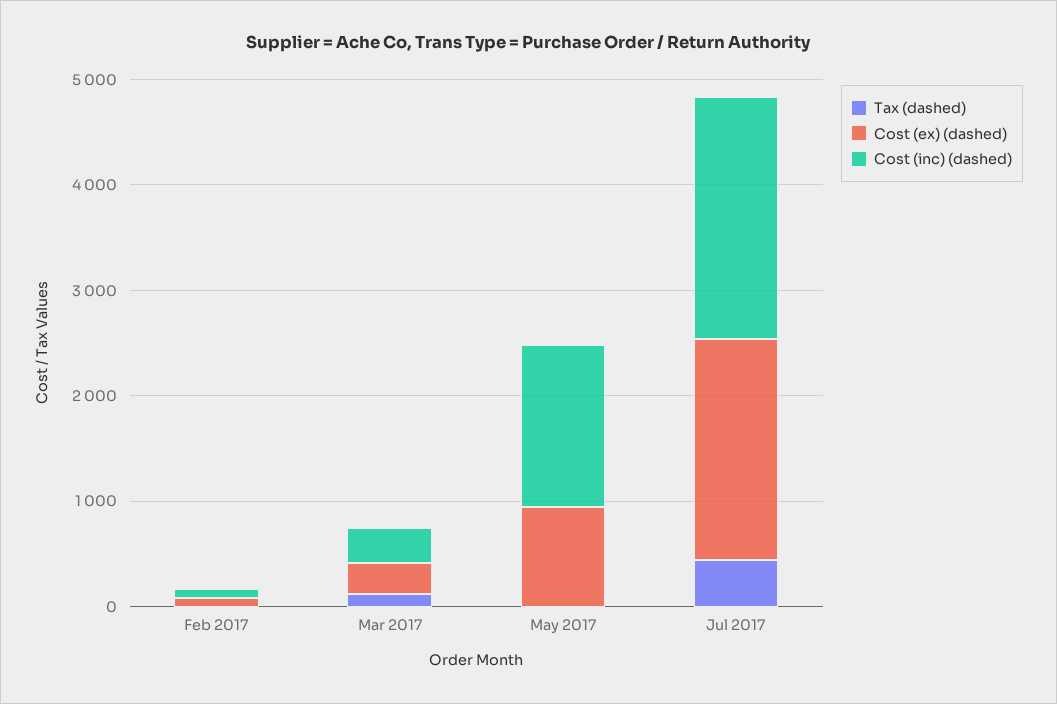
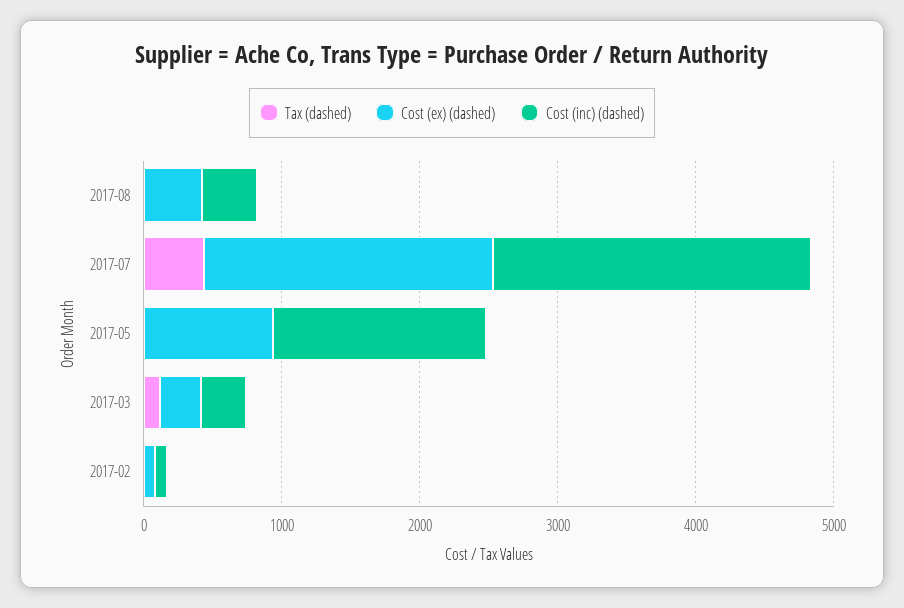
Tax (dashed), 2017-08: none -> 0
Cost (ex) (dashed), 2017-08: none -> 400
Cost (inc) (dashed), 2017-08: none -> 400

